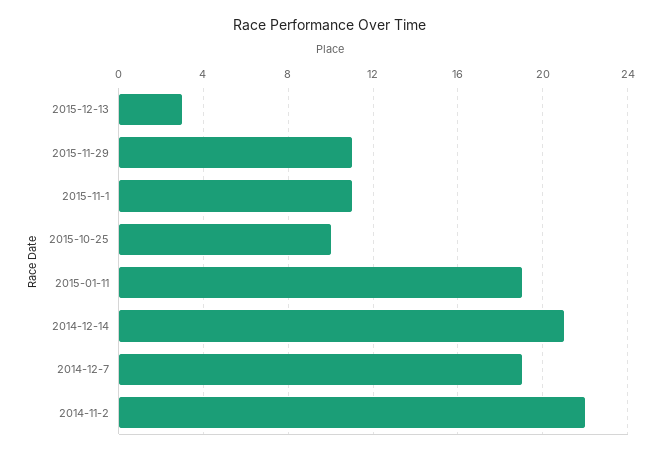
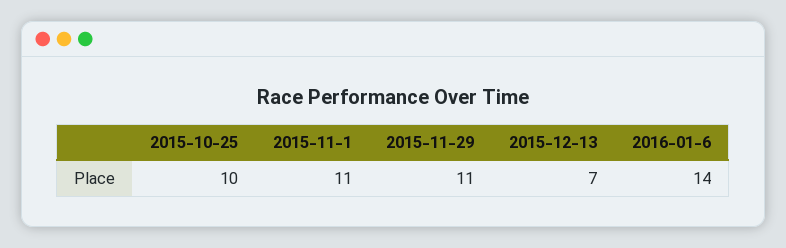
2015-12-13: 3 -> 7
2015-01-11: 19 -> none
2014-12-14: 21 -> none
2014-12-7: 19 -> none
2014-11-2: 22 -> none
2016-01-6: none -> 14

